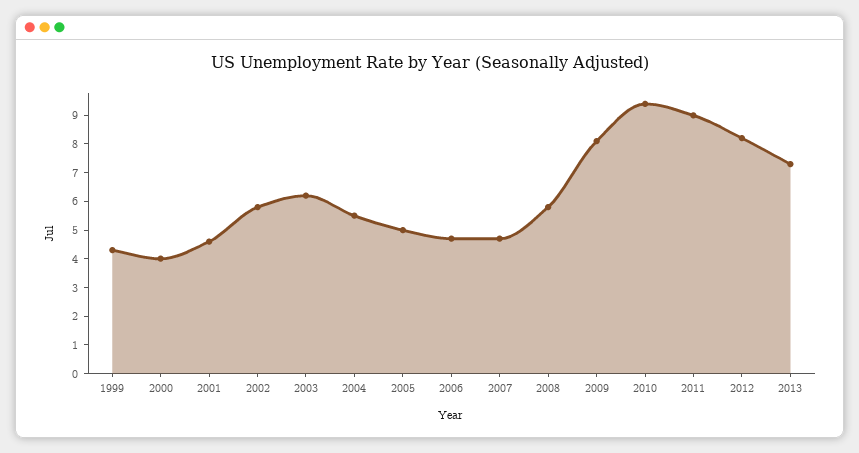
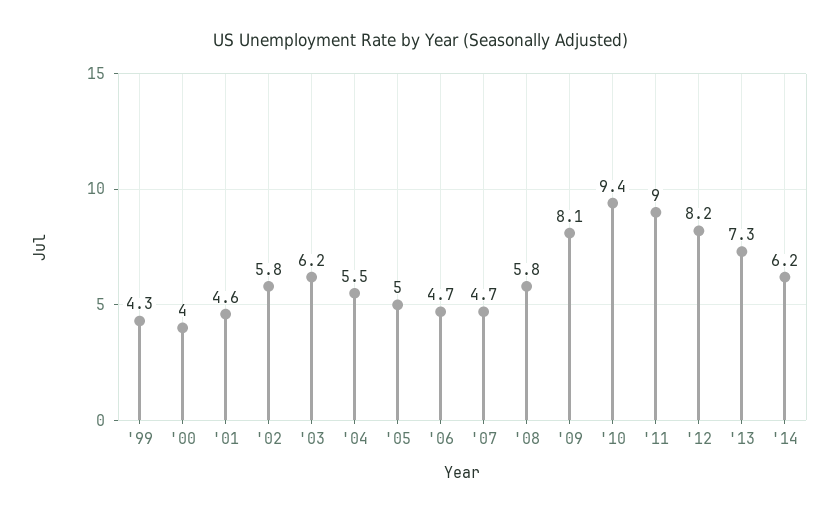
'14: none -> 6.2

